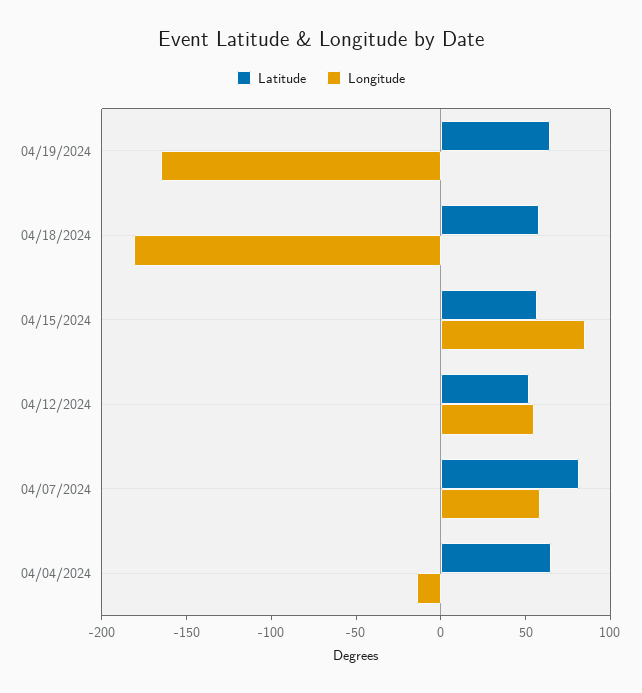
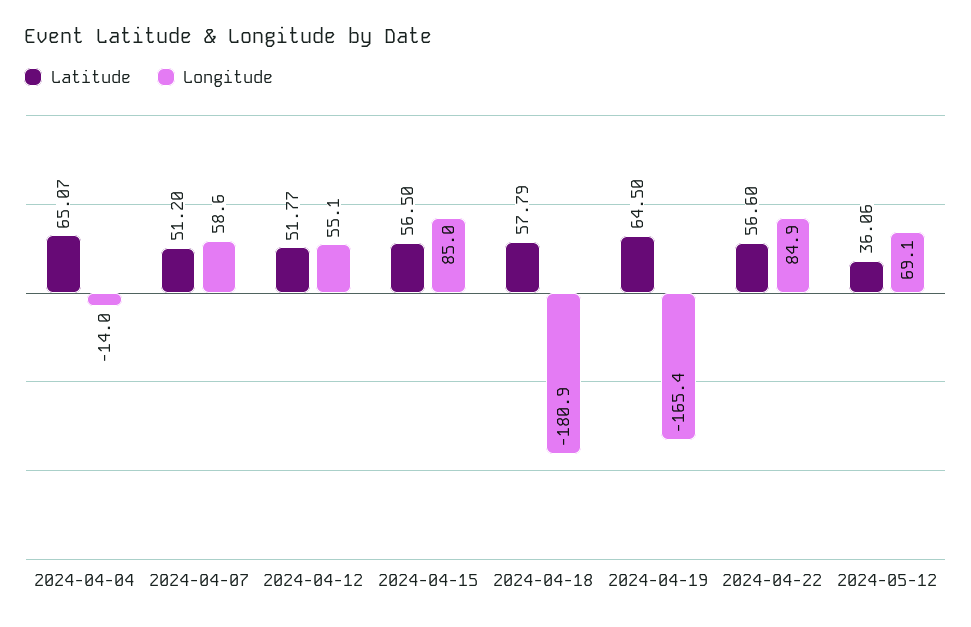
Latitude, 04/07/2024: 80 -> 51.2
Latitude, 2024-04-22: none -> 56.6
Longitude, 2024-04-22: none -> 84.9
Latitude, 2024-05-12: none -> 36.06
Longitude, 2024-05-12: none -> 69.1

